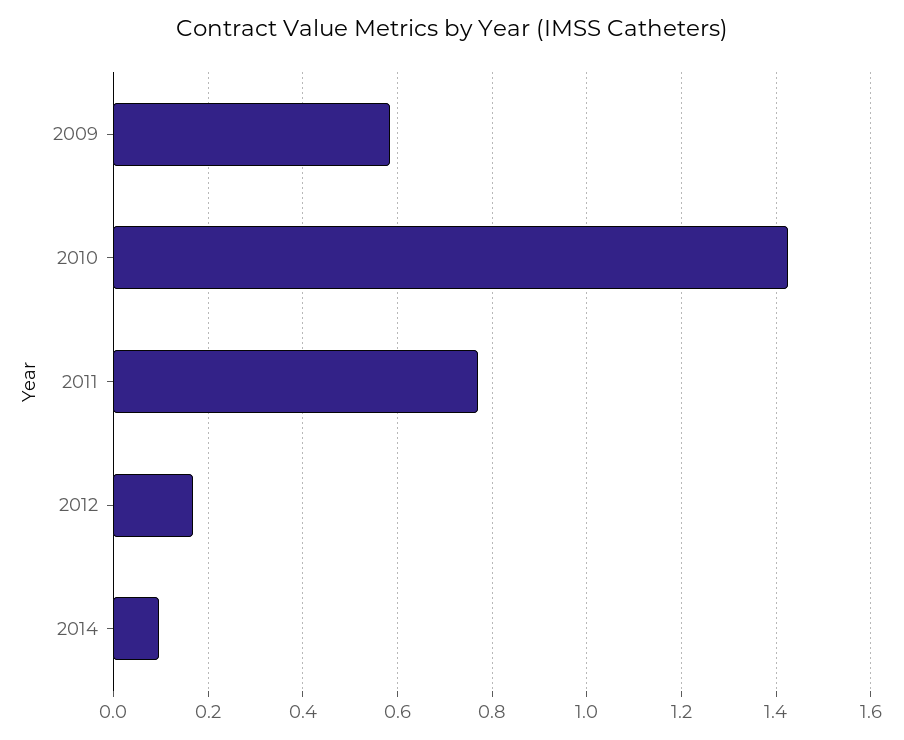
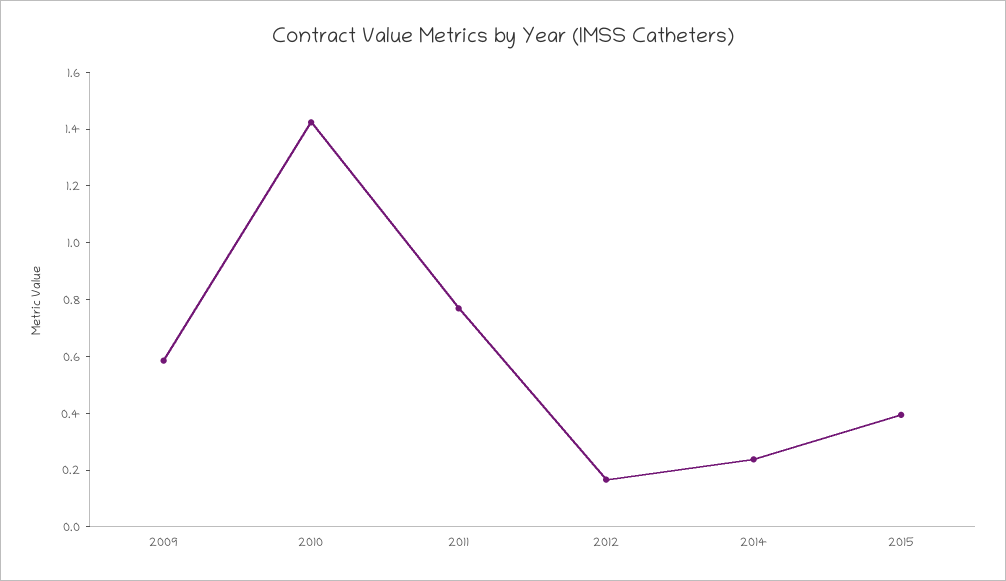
2014: 0.1 -> 0.25
2015: none -> 0.4

